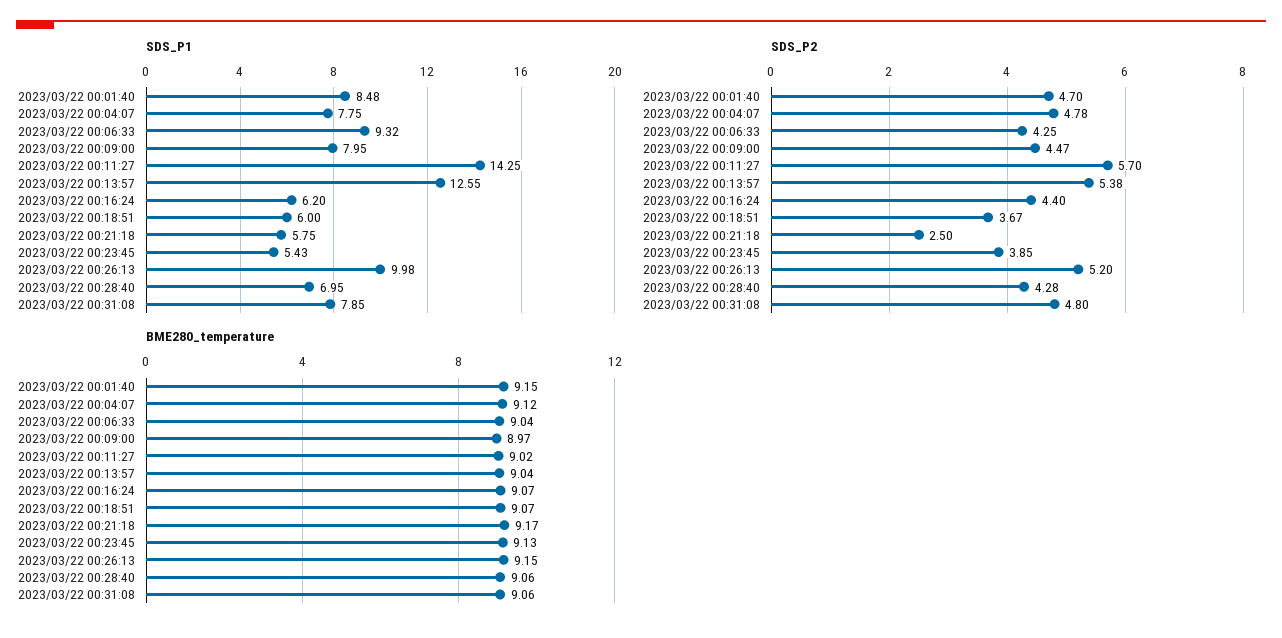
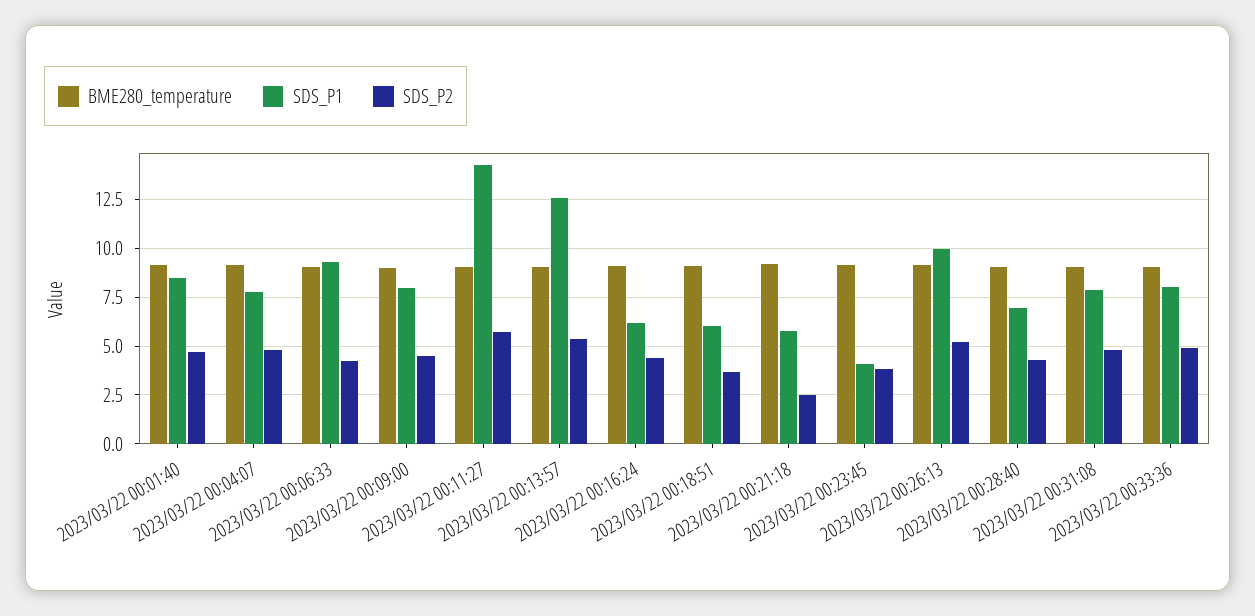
SDS_P1, 2023/03/22 00:23:45: 5.43 -> 4
BME280_temperature, 2023/03/22 00:33:36: none -> 9
SDS_P1, 2023/03/22 00:33:36: none -> 8
SDS_P2, 2023/03/22 00:33:36: none -> 5

